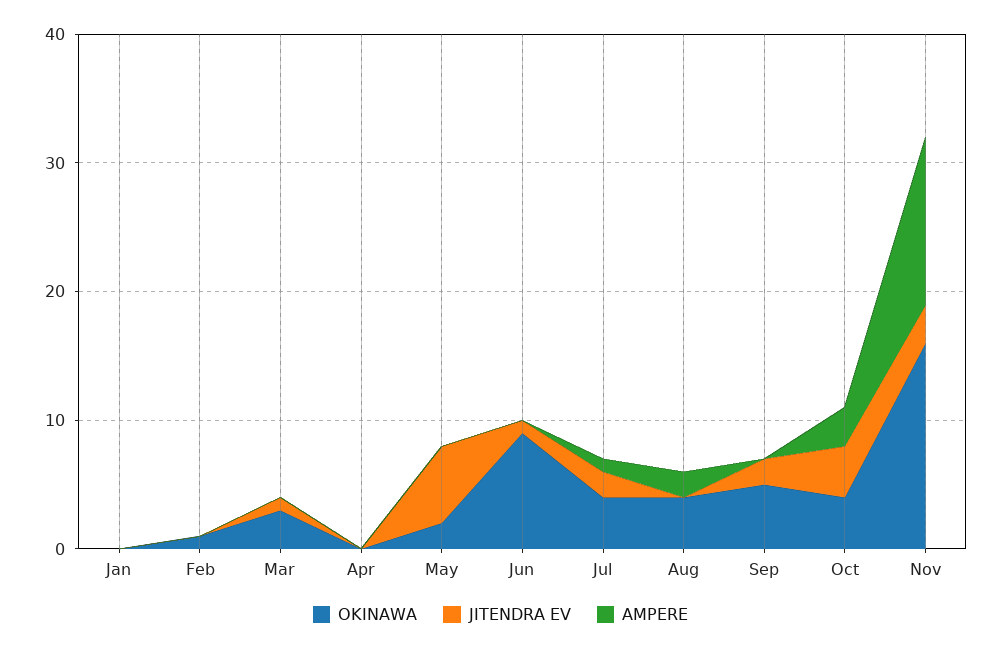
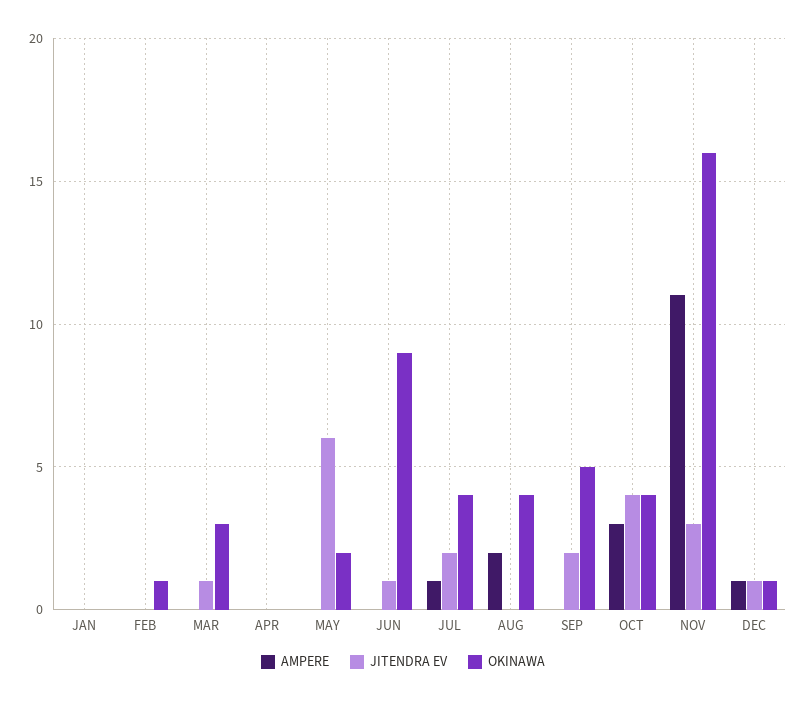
AMPERE, Nov: 13 -> 11
AMPERE, DEC: none -> 1
JITENDRA EV, DEC: none -> 1
OKINAWA, DEC: none -> 1

